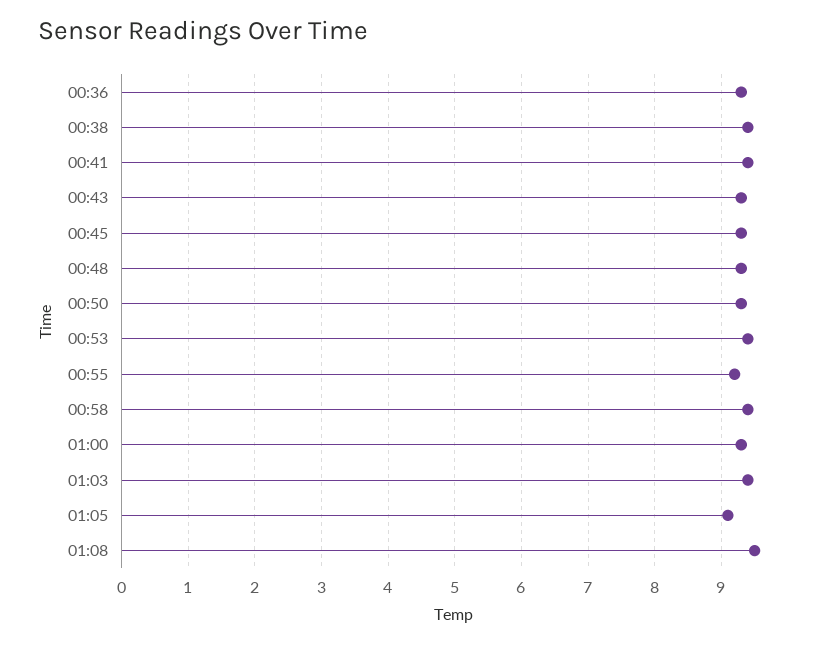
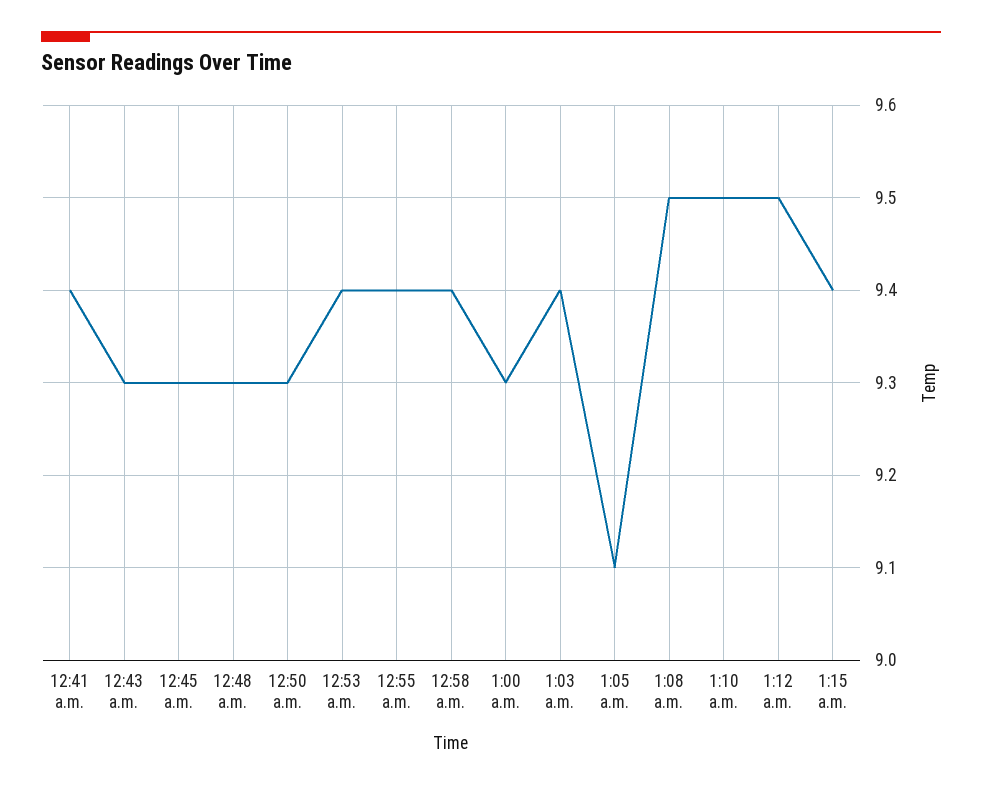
00:36: 9.3 -> none
00:38: 9.4 -> none
00:55: 9.2 -> 9.4
1:10 a.m.: none -> 9.5
1:12 a.m.: none -> 9.5
1:15 a.m.: none -> 9.4

